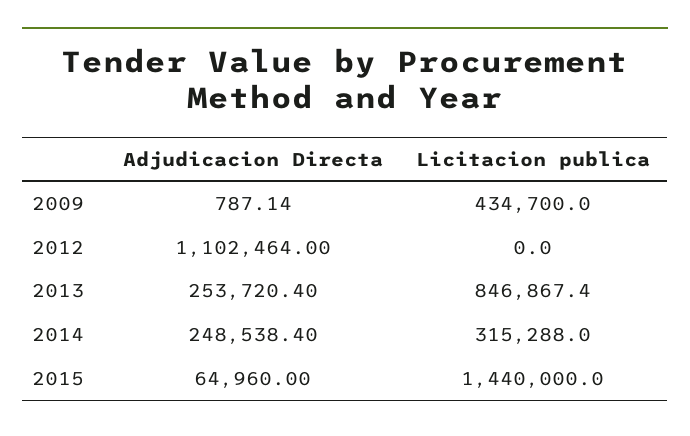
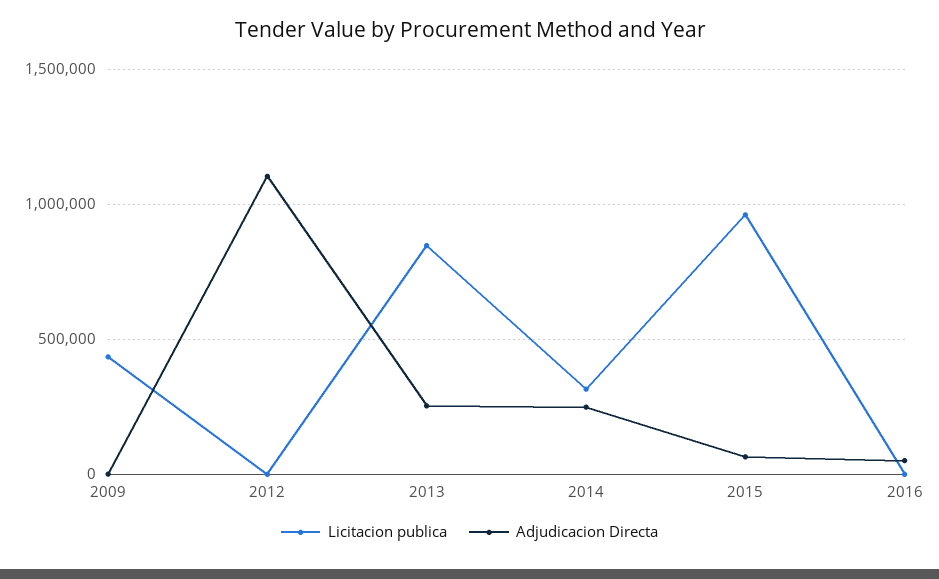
Licitacion publica, 2015: 1440000 -> 950000
Licitacion publica, 2016: none -> 0
Adjudicacion Directa, 2016: none -> 50000

